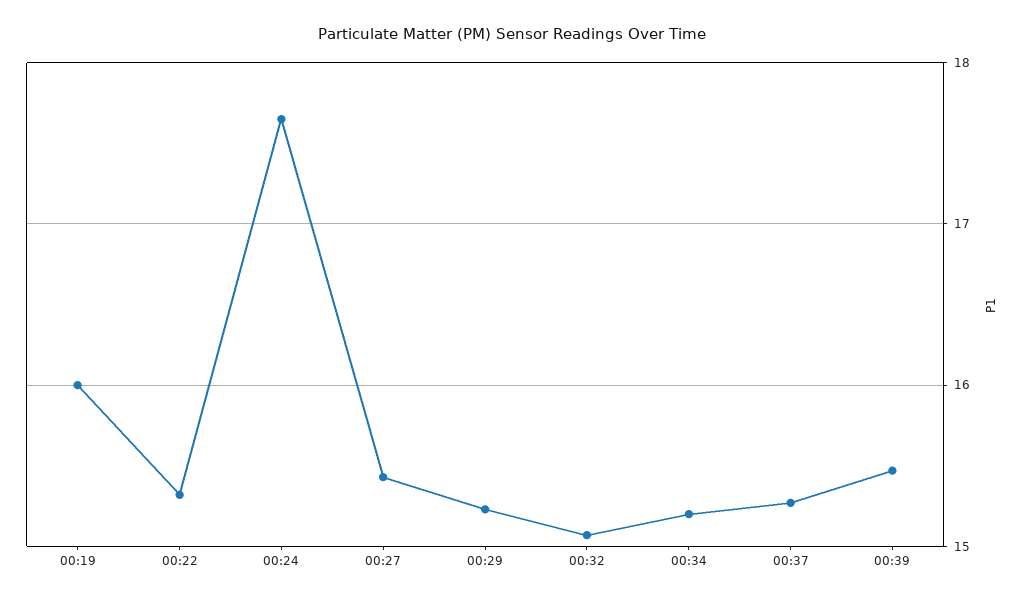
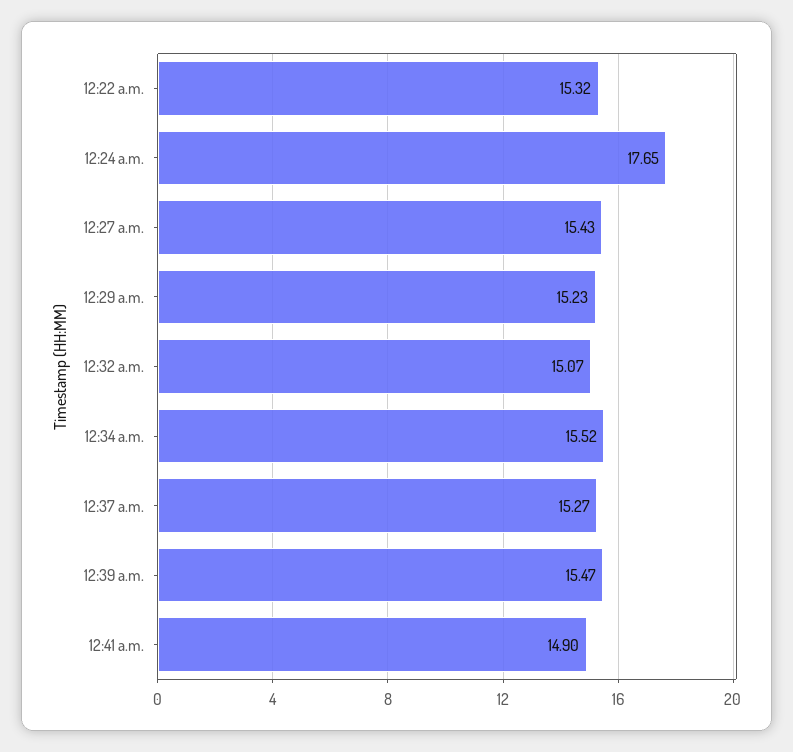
00:19: 16 -> none
00:34: 15.2 -> 15.52
12:41 a.m.: none -> 14.9

